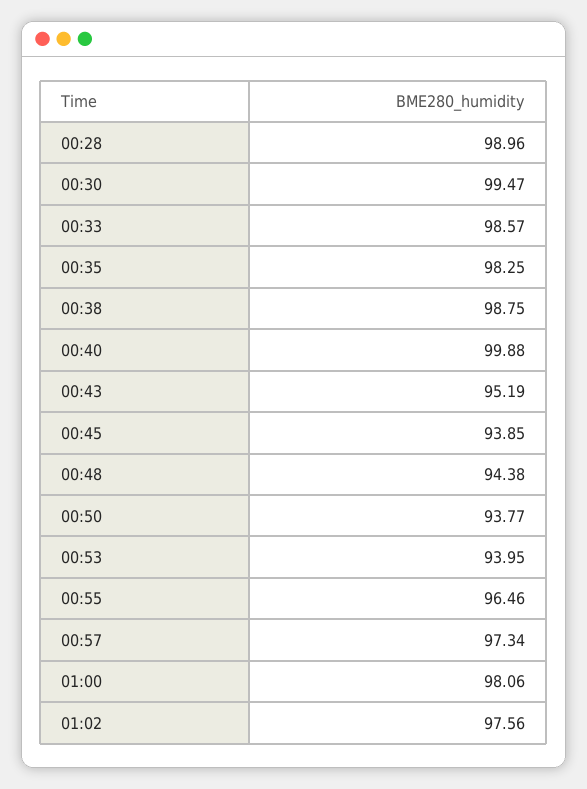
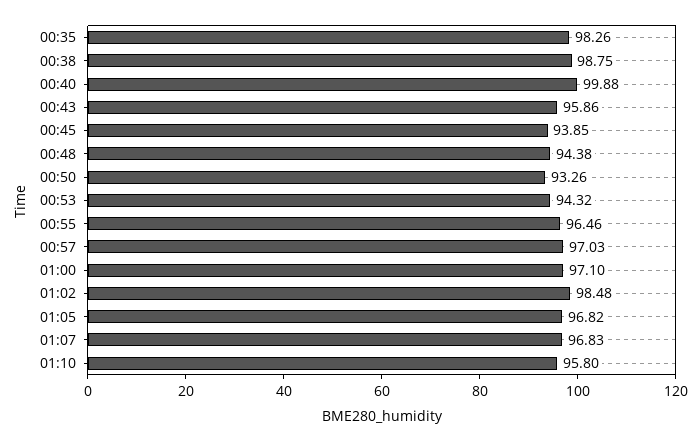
00:28: 98.96 -> none
00:30: 99.47 -> none
00:33: 98.57 -> none
00:35: 98.25 -> 98.26
00:43: 95.19 -> 95.86
00:50: 93.77 -> 93.26
00:53: 93.95 -> 94.32
00:57: 97.34 -> 97.03
01:00: 98.06 -> 97.1
01:02: 97.56 -> 98.48
01:05: none -> 96.82
01:07: none -> 96.83
01:10: none -> 95.8

